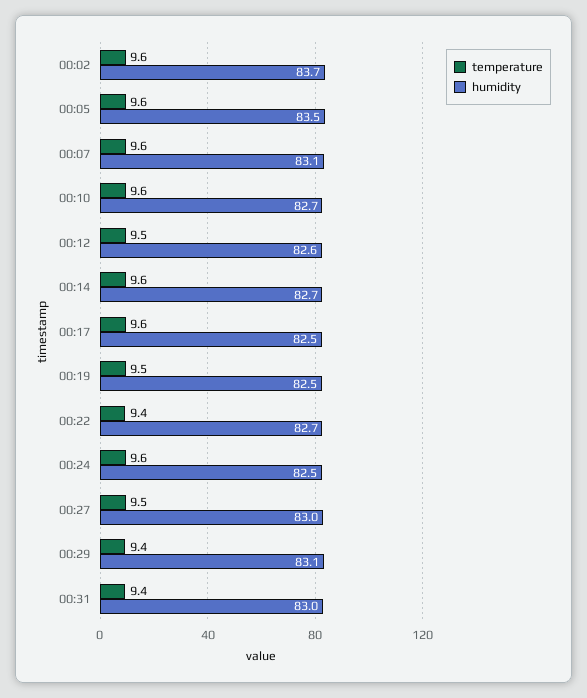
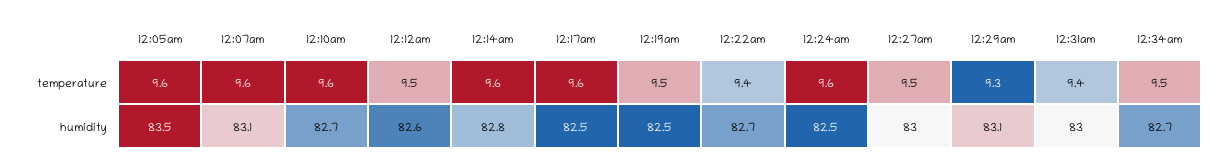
temperature, 00:02: 9.6 -> none
humidity, 00:02: 83.7 -> none
humidity, 00:14: 82.7 -> 82.8
temperature, 00:29: 9.4 -> 9.3
temperature, 12:34am: none -> 9.5
humidity, 12:34am: none -> 82.7

